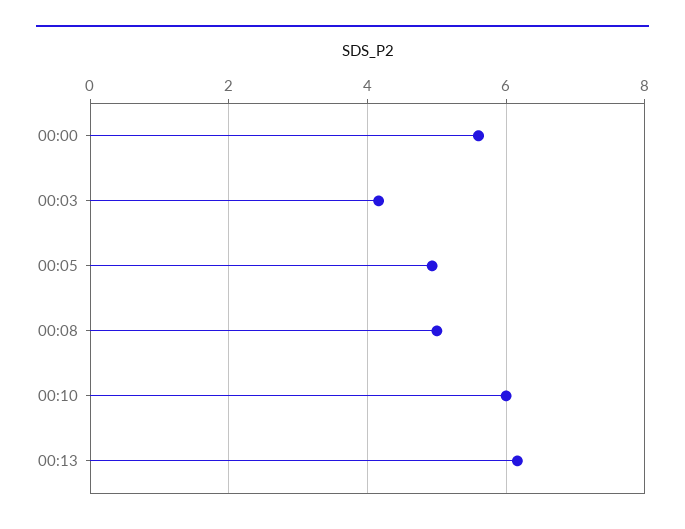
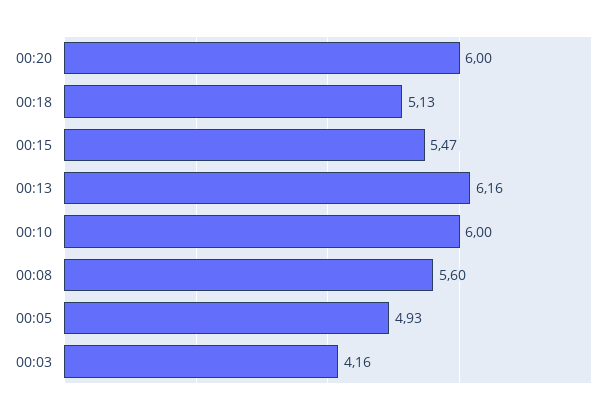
00:00: 5.6 -> none
00:08: 5 -> 5.6
00:20: none -> 6
00:18: none -> 5.13
00:15: none -> 5.47

